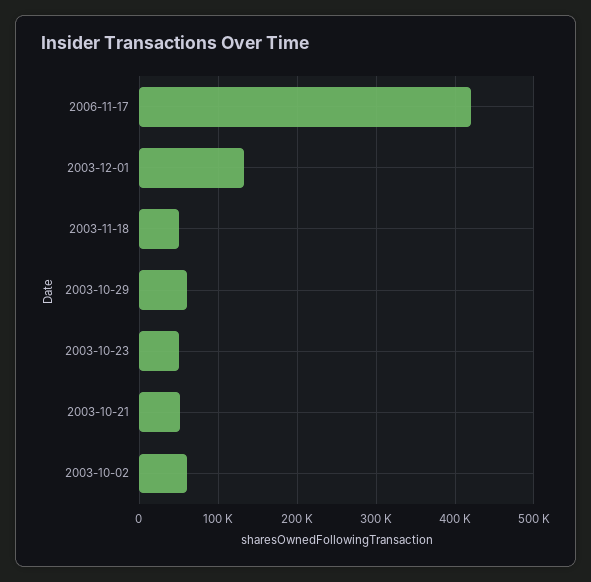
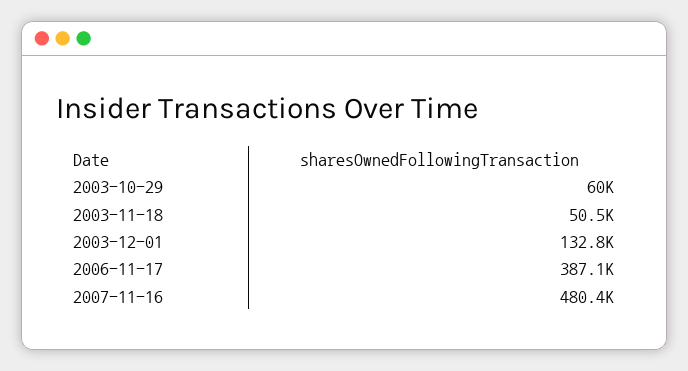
2006-11-17: 420000 -> 387100
2003-10-23: 50000 -> none
2003-10-21: 50000 -> none
2003-10-02: 60000 -> none
2007-11-16: none -> 480400

